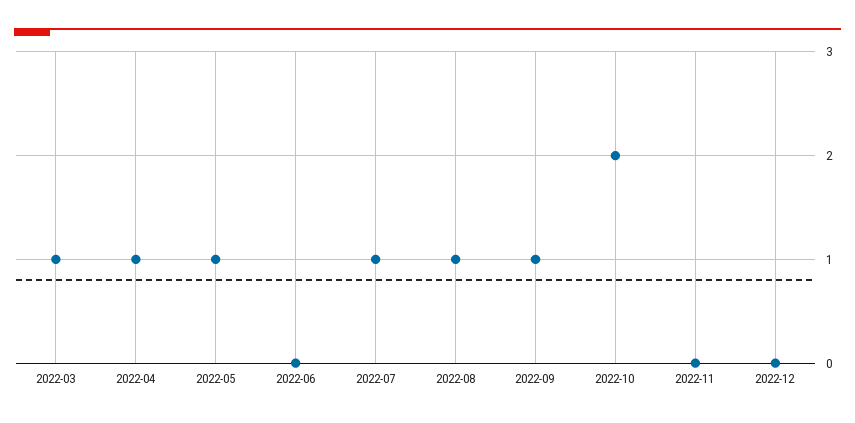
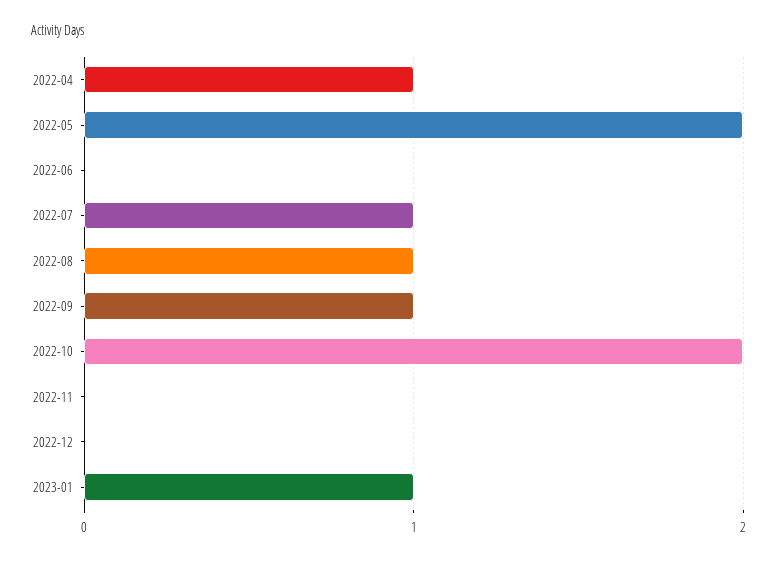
2022-03: 1 -> none
2022-05: 1 -> 2
2023-01: none -> 1

